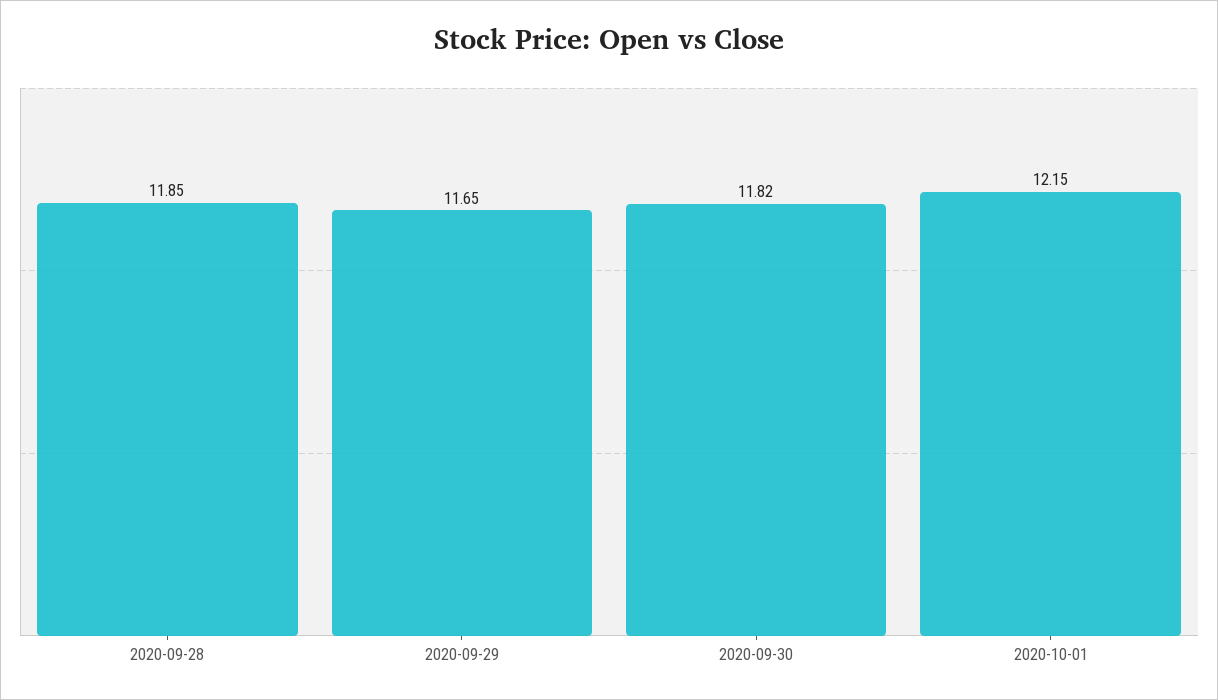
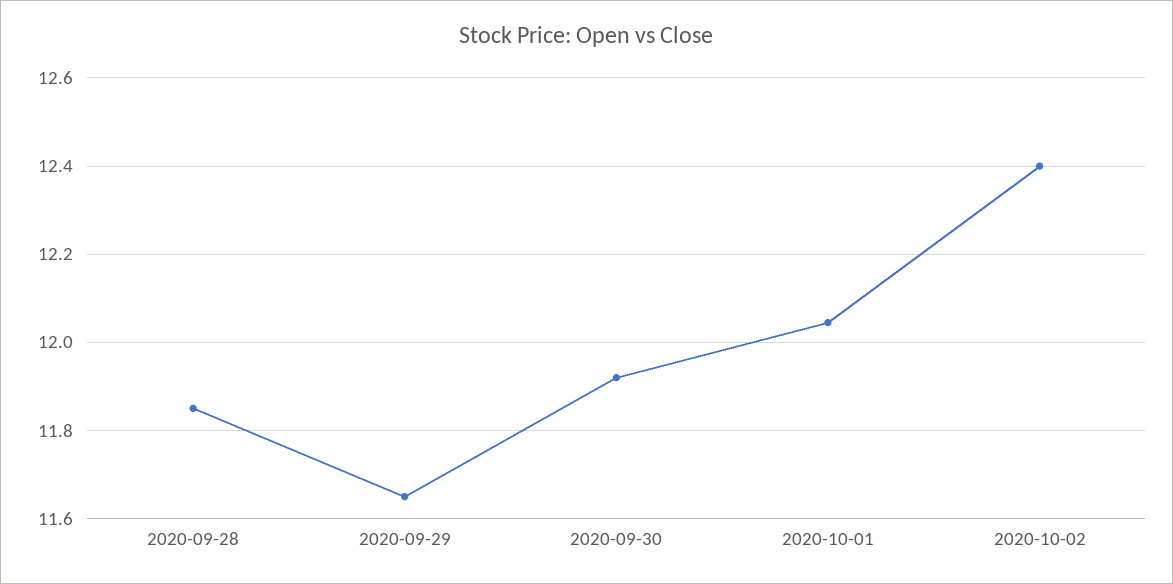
2020-09-30: 11.82 -> 11.92
2020-10-01: 12.15 -> 12.04
2020-10-02: none -> 12.4

